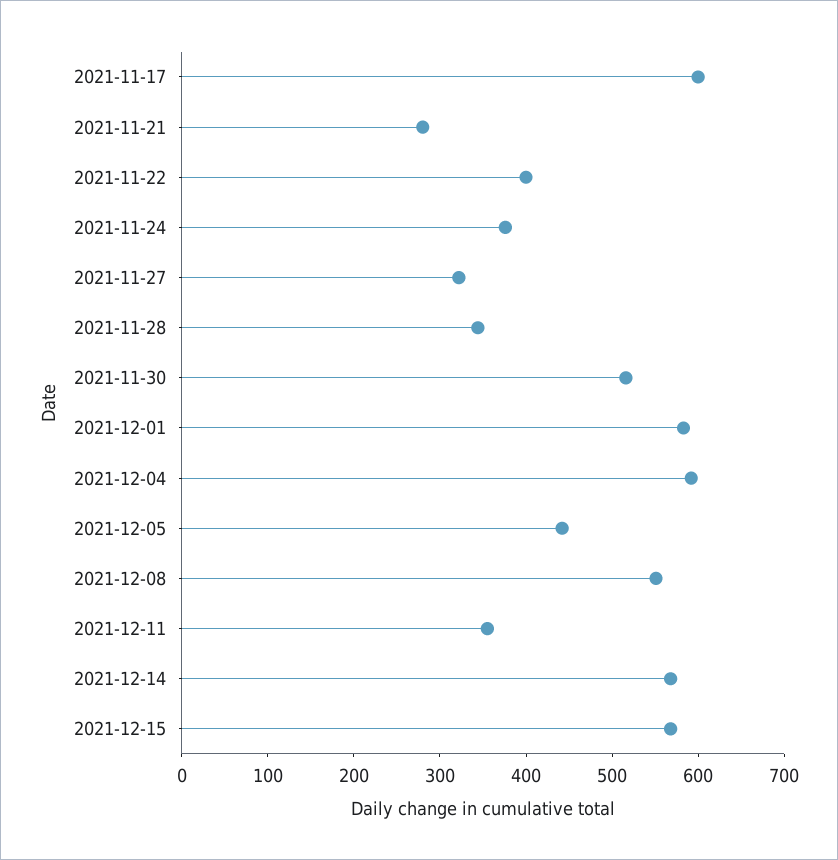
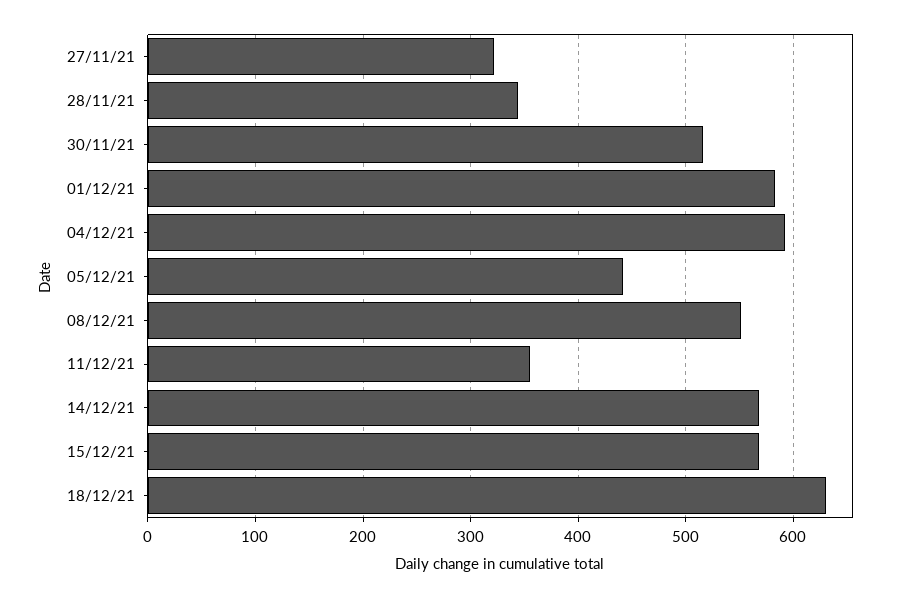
2021-11-17: 600 -> none
2021-11-21: 280 -> none
2021-11-22: 400 -> none
2021-11-24: 380 -> none
18/12/21: none -> 630

